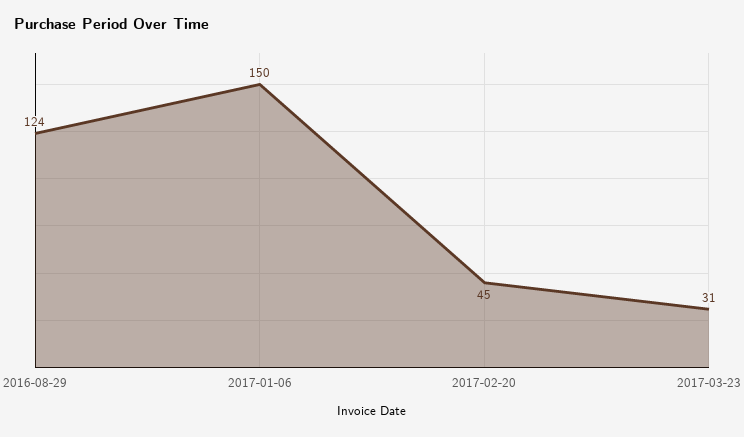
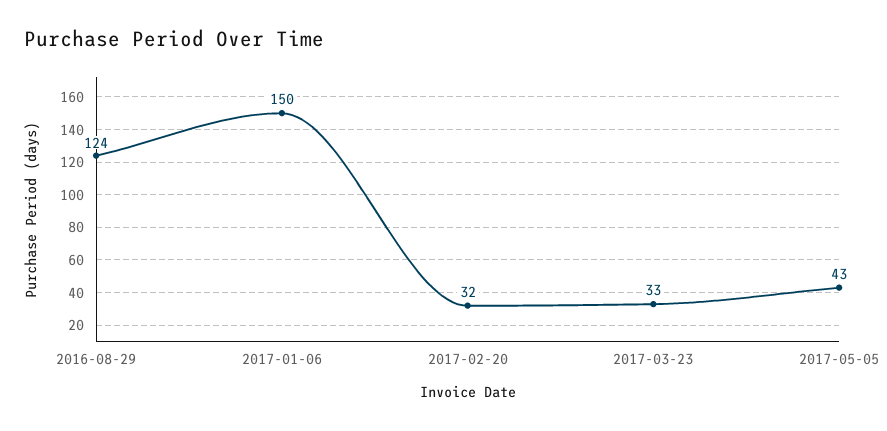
2017-02-20: 45 -> 32
2017-03-23: 31 -> 33
2017-05-05: none -> 43

